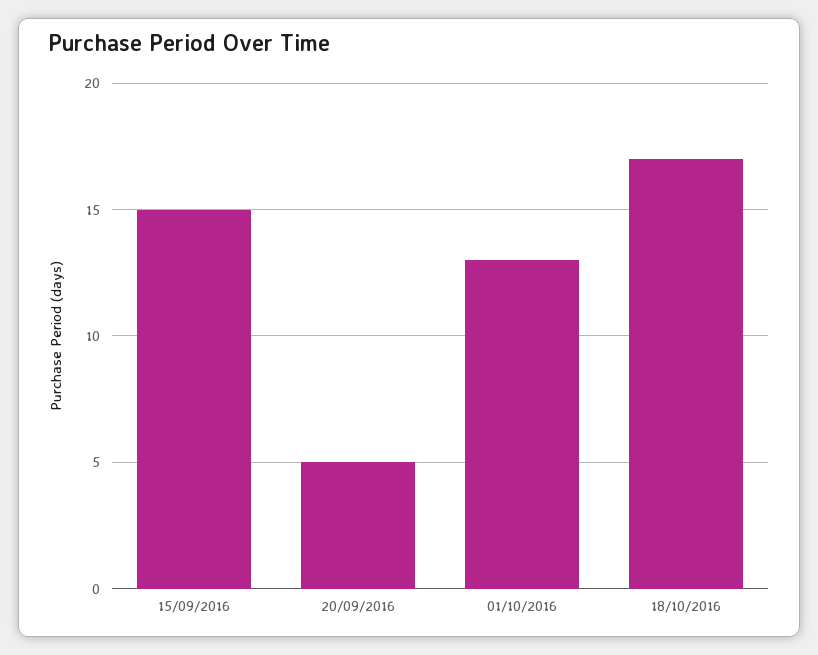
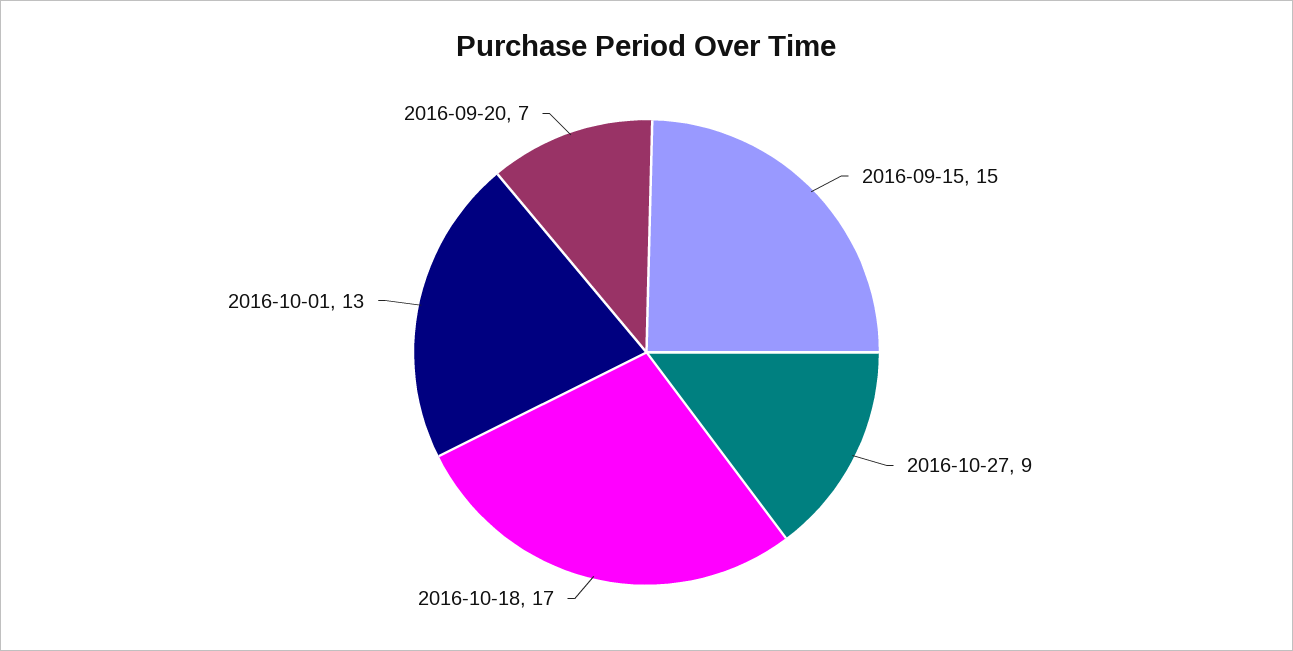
20/09/2016: 5 -> 7
2016-10-27: none -> 9

